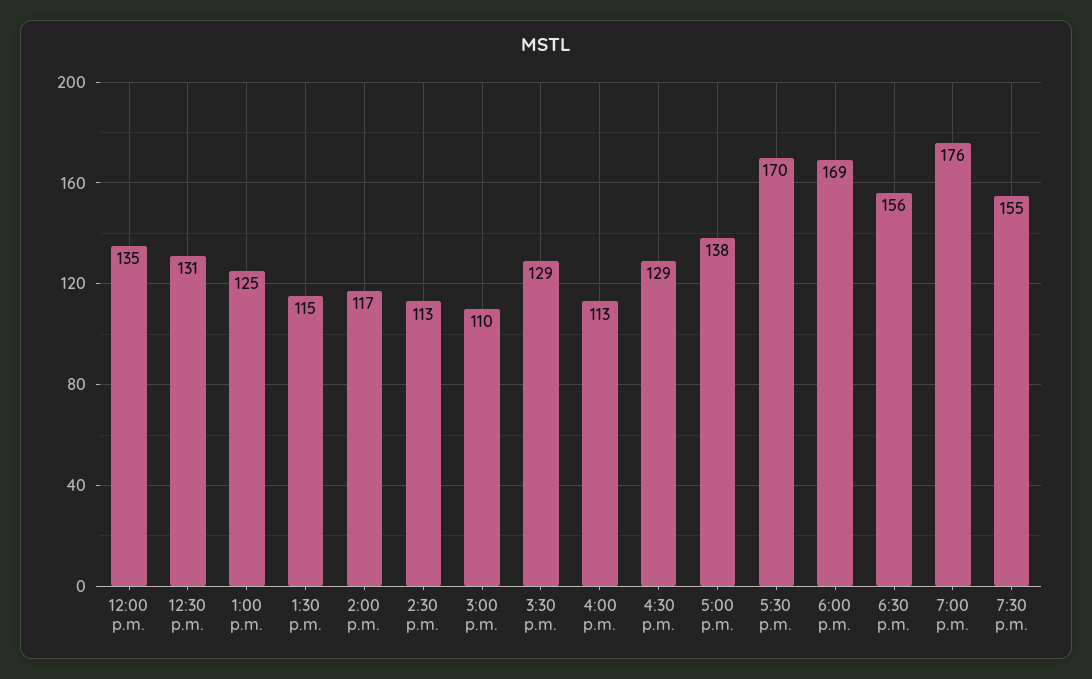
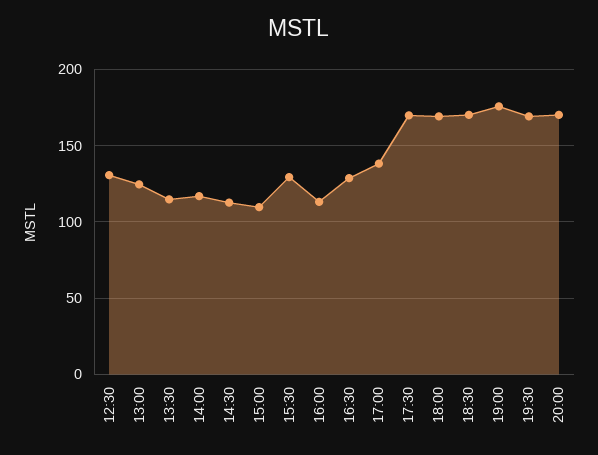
12:00 p.m.: 135 -> none
6:30 p.m.: 156 -> 170
7:30 p.m.: 155 -> 170
20:00: none -> 170

